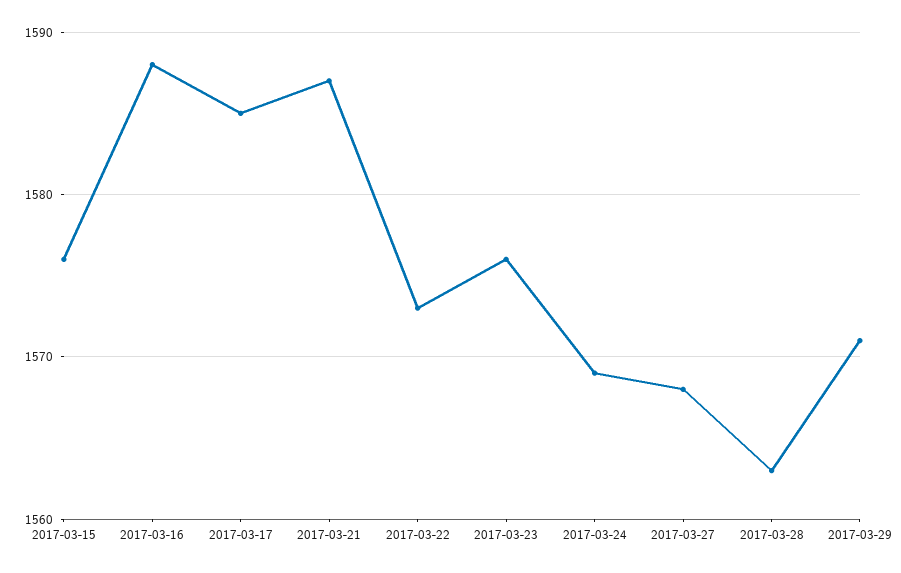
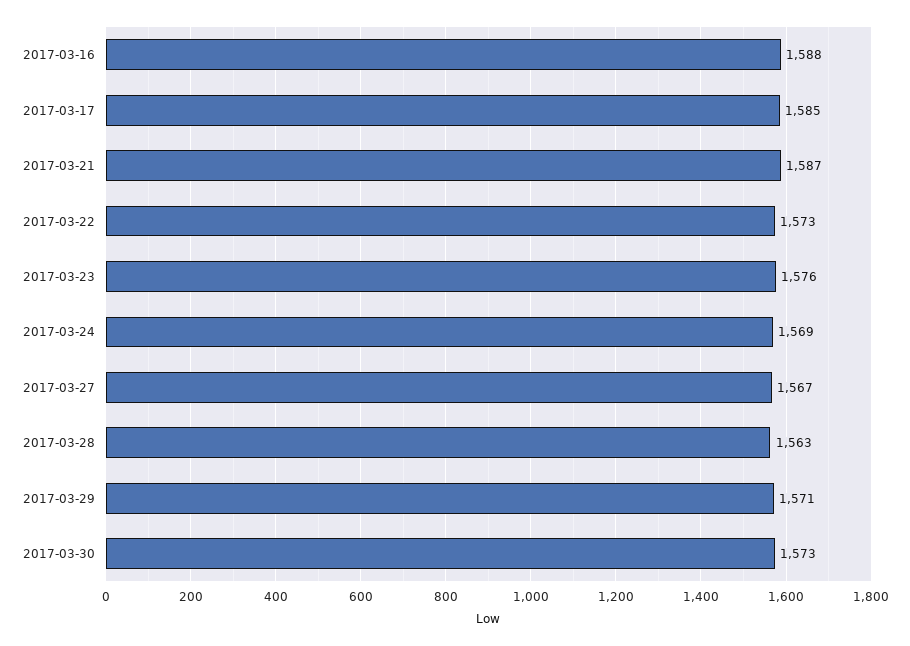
2017-03-15: 1576 -> none
2017-03-27: 1568 -> 1567
2017-03-30: none -> 1573

